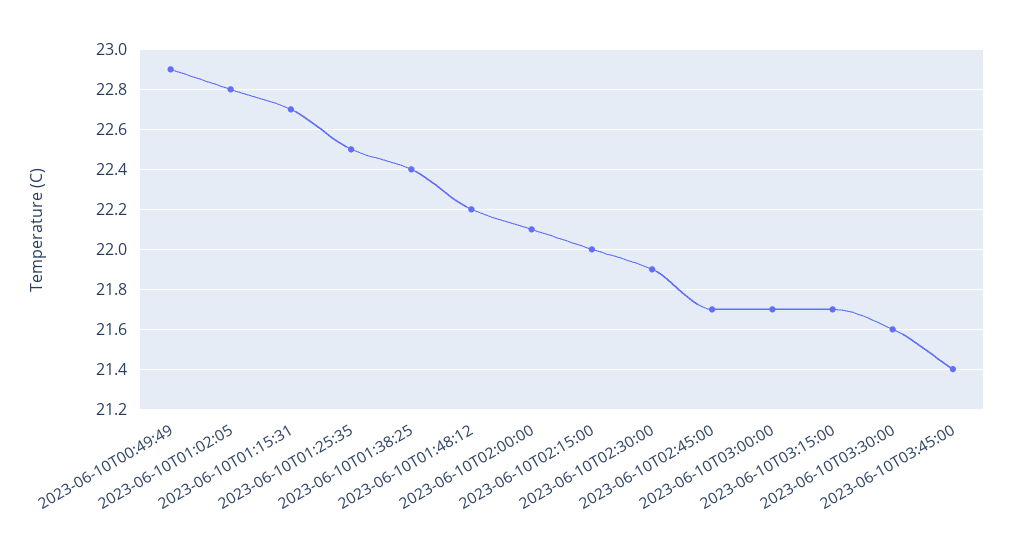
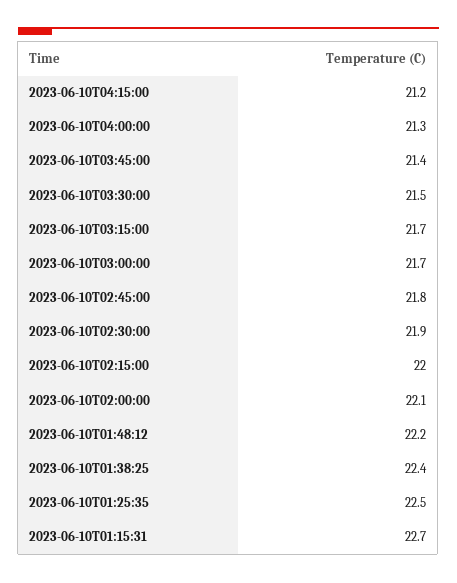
2023-06-10T00:49:49: 22.9 -> none
2023-06-10T01:02:05: 22.8 -> none
2023-06-10T02:45:00: 21.7 -> 21.8
2023-06-10T03:30:00: 21.6 -> 21.5
2023-06-10T04:15:00: none -> 21.2
2023-06-10T04:00:00: none -> 21.3

